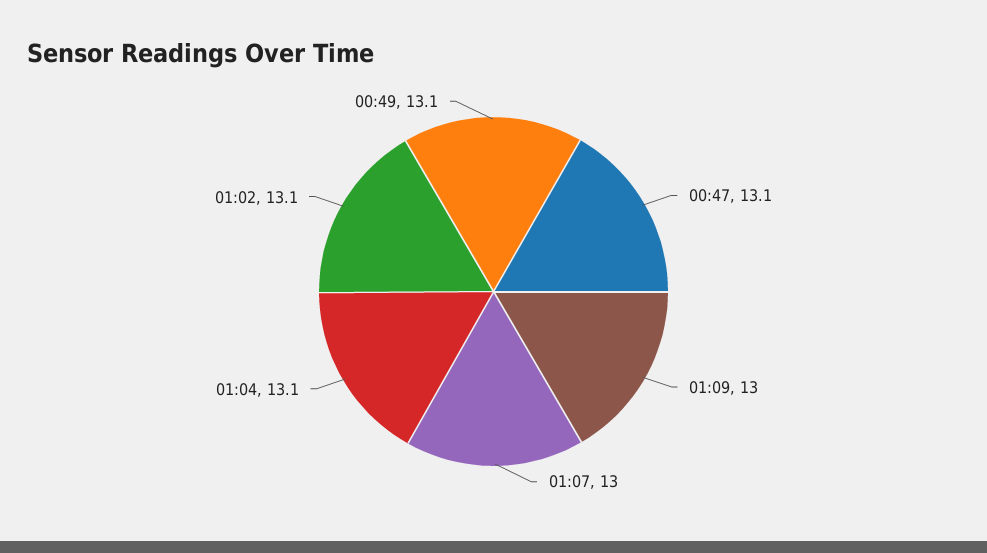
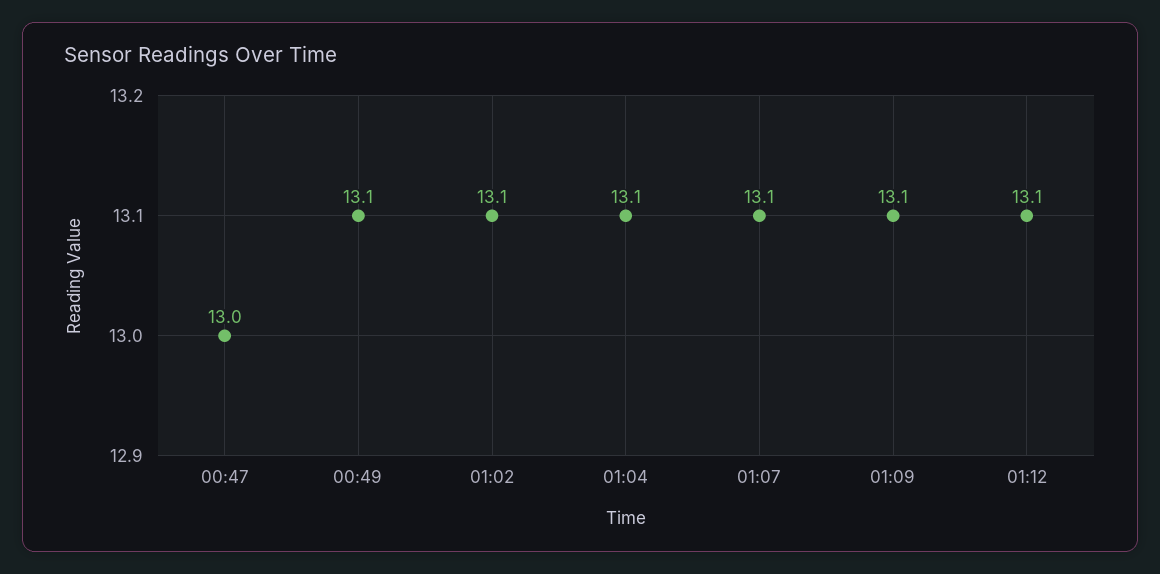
00:47: 13.1 -> 13
01:09: 13 -> 13.1
01:07: 13 -> 13.1
01:12: none -> 13.1

